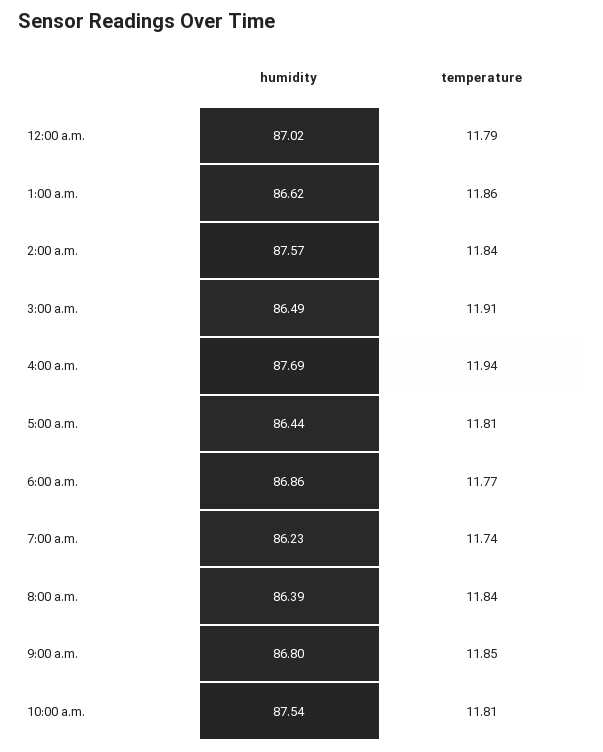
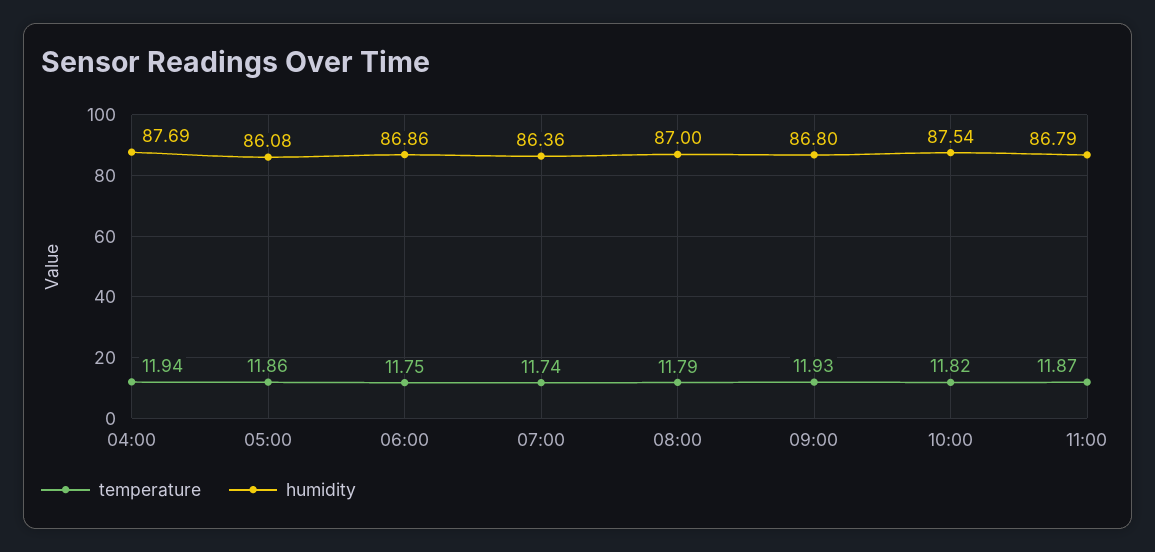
humidity, 12:00 a.m.: 87.02 -> none
temperature, 12:00 a.m.: 11.79 -> none
humidity, 1:00 a.m.: 86.62 -> none
temperature, 1:00 a.m.: 11.86 -> none
humidity, 2:00 a.m.: 87.57 -> none
temperature, 2:00 a.m.: 11.84 -> none
humidity, 3:00 a.m.: 86.49 -> none
temperature, 3:00 a.m.: 11.91 -> none
humidity, 5:00 a.m.: 86.44 -> 86.08
temperature, 5:00 a.m.: 11.81 -> 11.86
temperature, 6:00 a.m.: 11.77 -> 11.75
humidity, 7:00 a.m.: 86.23 -> 86.36
humidity, 8:00 a.m.: 86.39 -> 87
temperature, 8:00 a.m.: 11.84 -> 11.79
temperature, 9:00 a.m.: 11.85 -> 11.93
temperature, 10:00 a.m.: 11.81 -> 11.82
temperature, 11:00: none -> 11.87
humidity, 11:00: none -> 86.79

